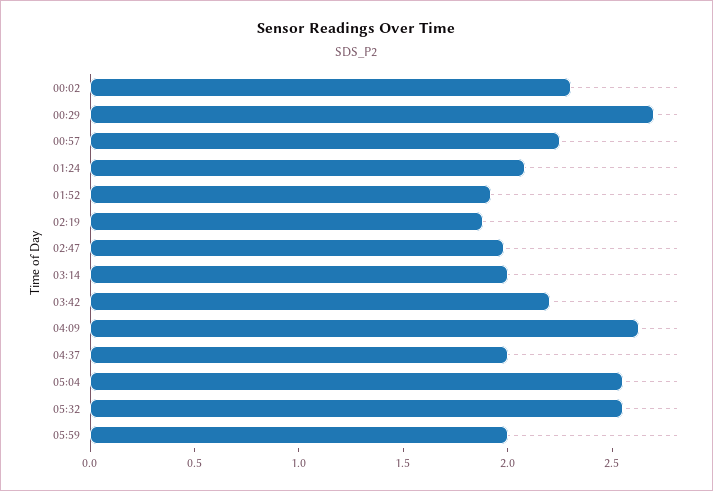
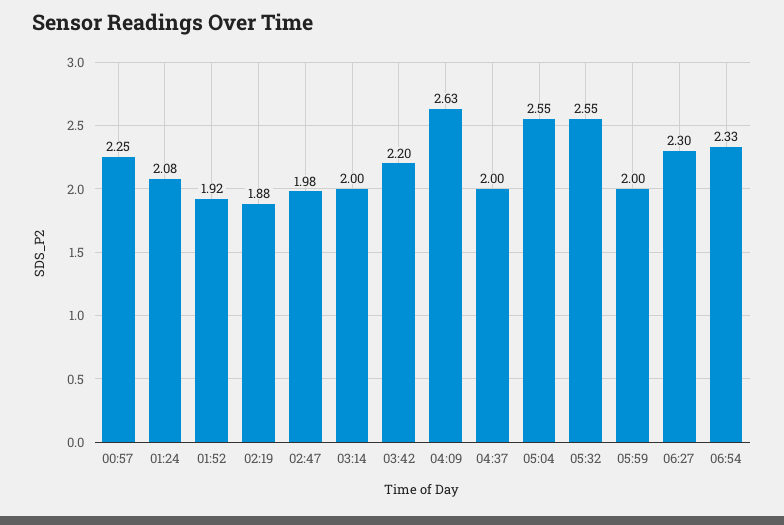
00:02: 2.3 -> none
00:29: 2.7 -> none
06:27: none -> 2.3
06:54: none -> 2.33

